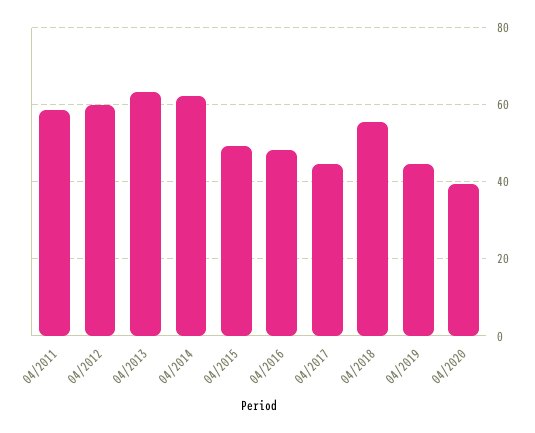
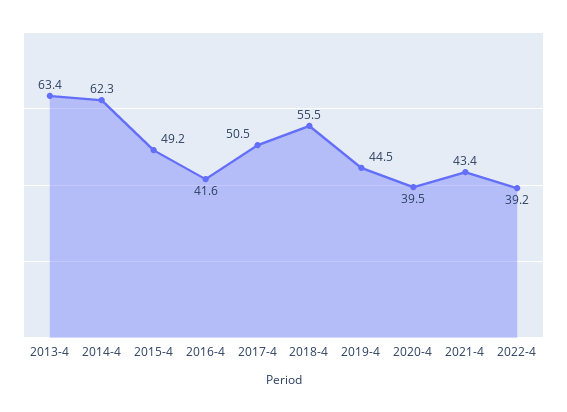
04/2011: 58 -> none
04/2012: 60 -> none
04/2016: 48 -> 41.6
04/2017: 44 -> 50.5
2021-4: none -> 43.4
2022-4: none -> 39.2

